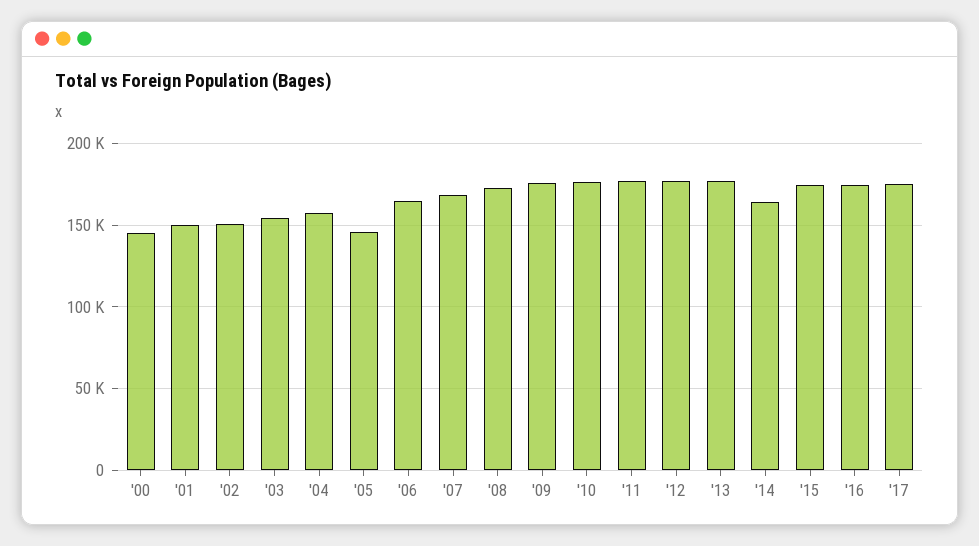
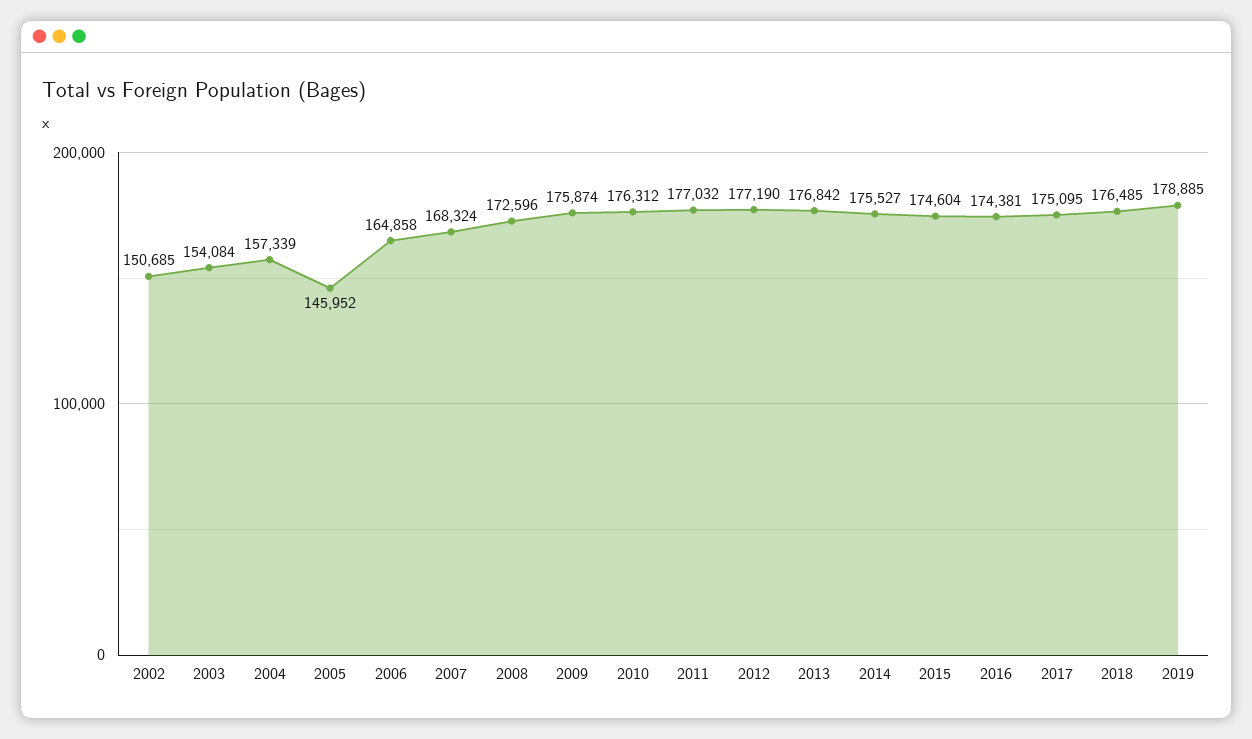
'00: 145000 -> none
'01: 150000 -> none
'14: 165000 -> 175527
2018: none -> 176485
2019: none -> 178885

